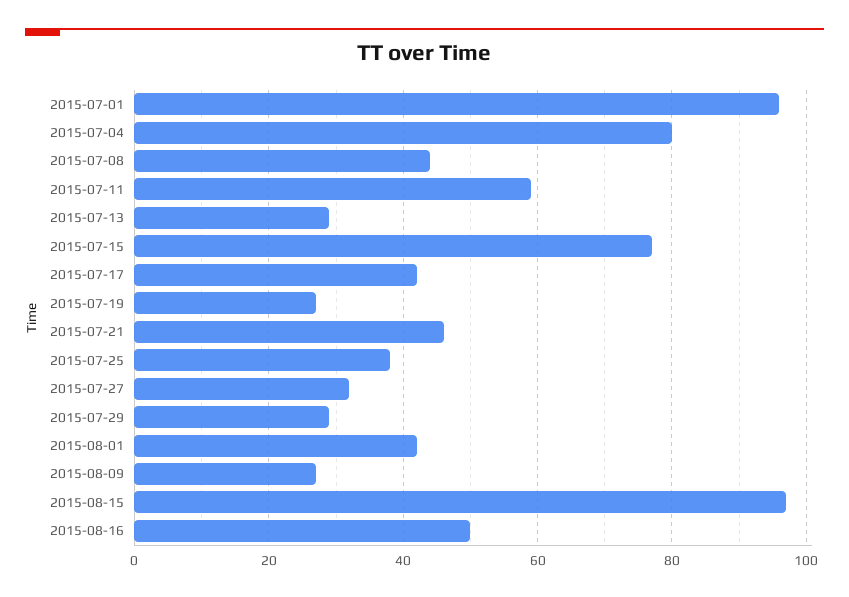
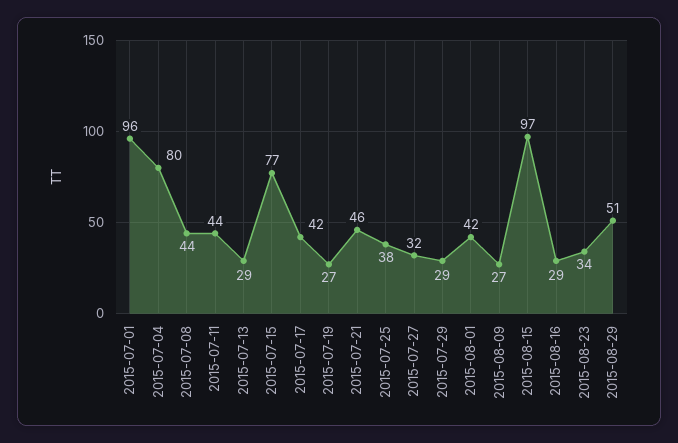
2015-07-11: 60 -> 44
2015-08-16: 50 -> 29
2015-08-23: none -> 34
2015-08-29: none -> 51

